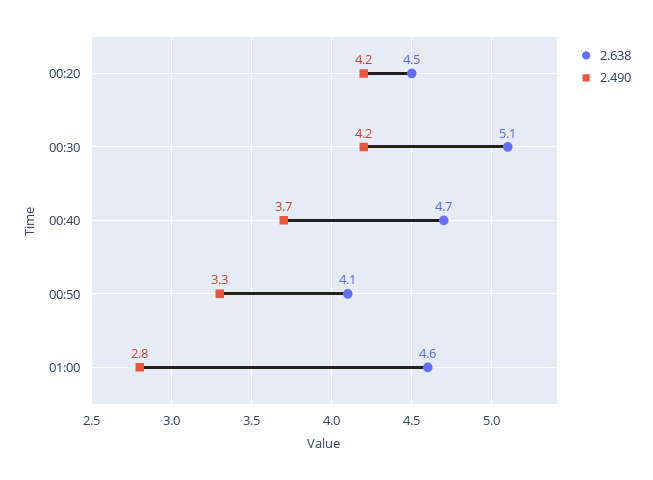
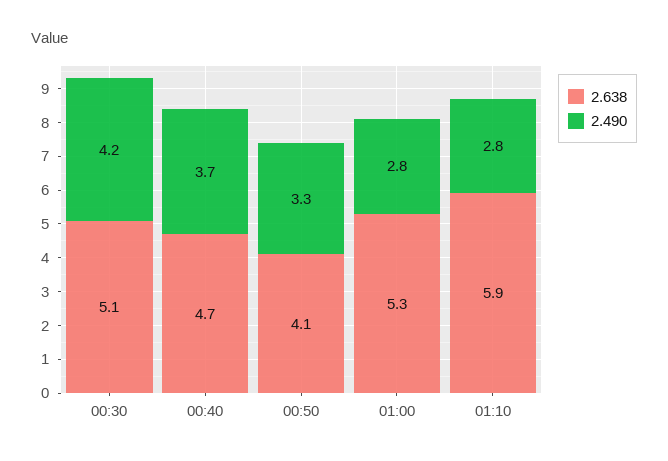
2.638, 00:20: 4.5 -> none
2.490, 00:20: 4.2 -> none
2.638, 01:00: 4.6 -> 5.3
2.638, 01:10: none -> 5.9
2.490, 01:10: none -> 2.8

